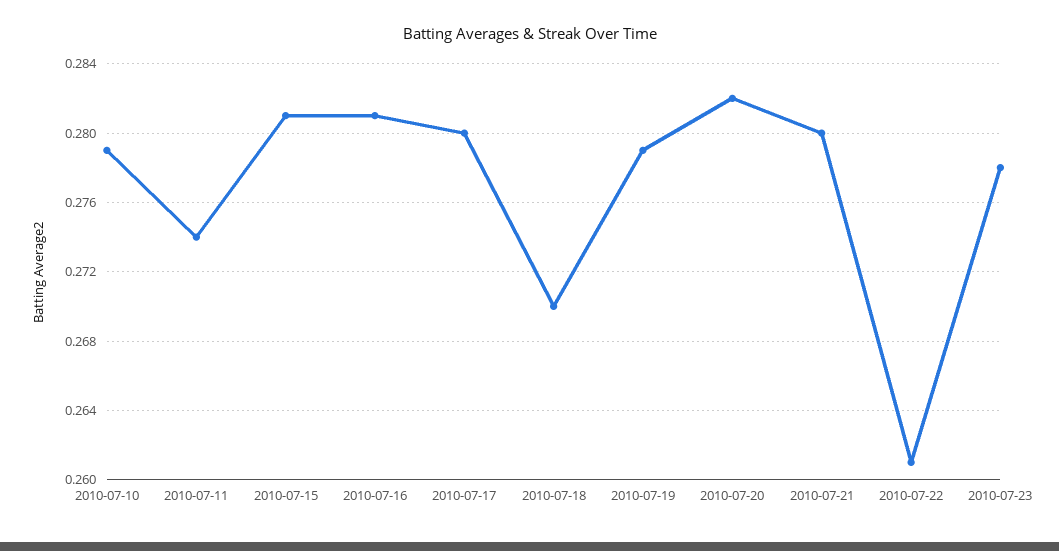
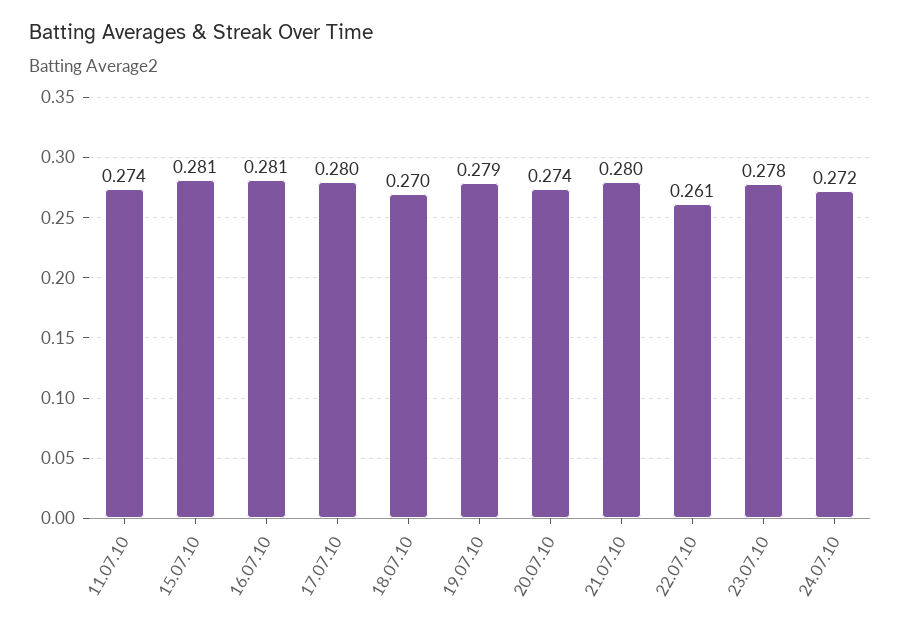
2010-07-10: 0.279 -> none
2010-07-20: 0.282 -> 0.274
24.07.10: none -> 0.272

